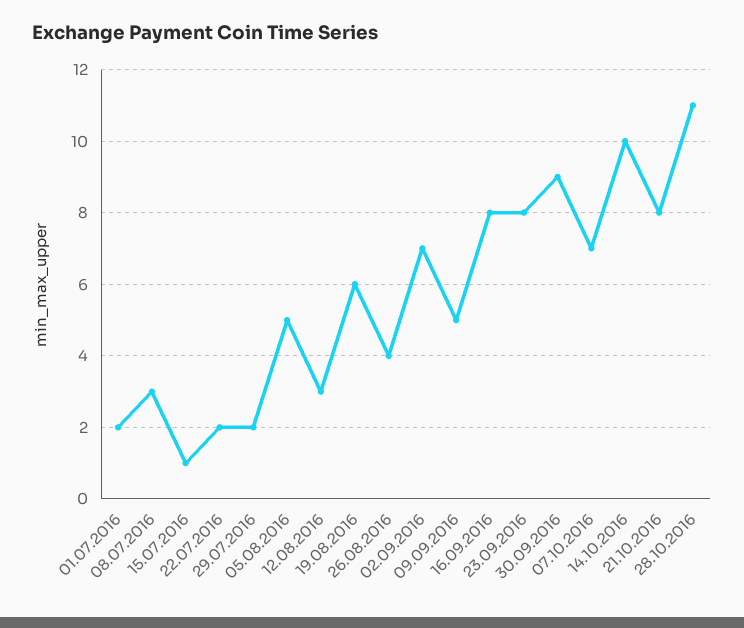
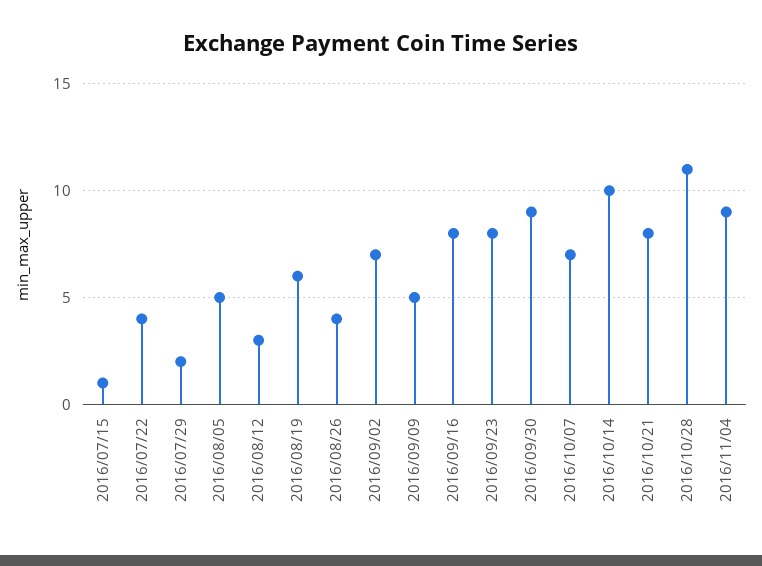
01.07.2016: 2 -> none
08.07.2016: 3 -> none
22.07.2016: 2 -> 4
2016/11/04: none -> 9

